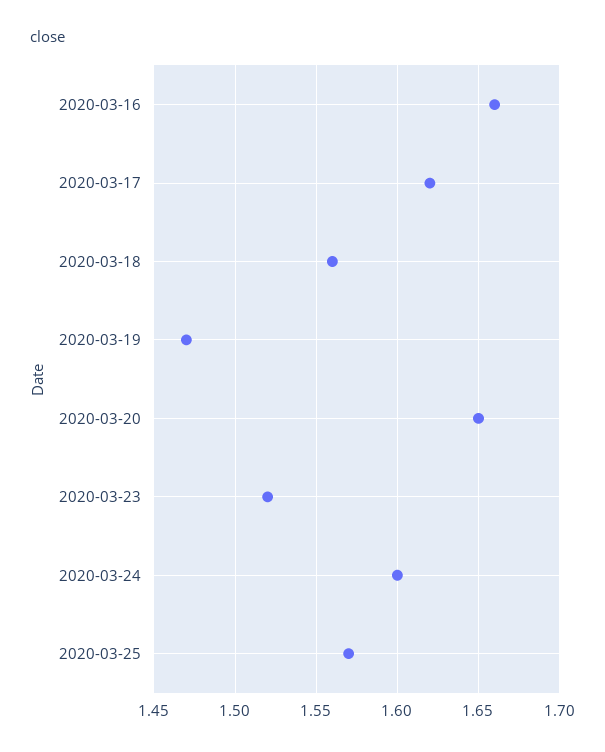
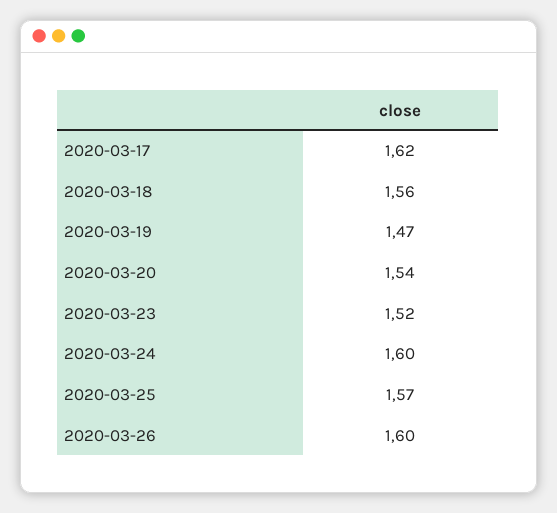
2020-03-16: 1.66 -> none
2020-03-20: 1.65 -> 1.54
2020-03-26: none -> 1.6

